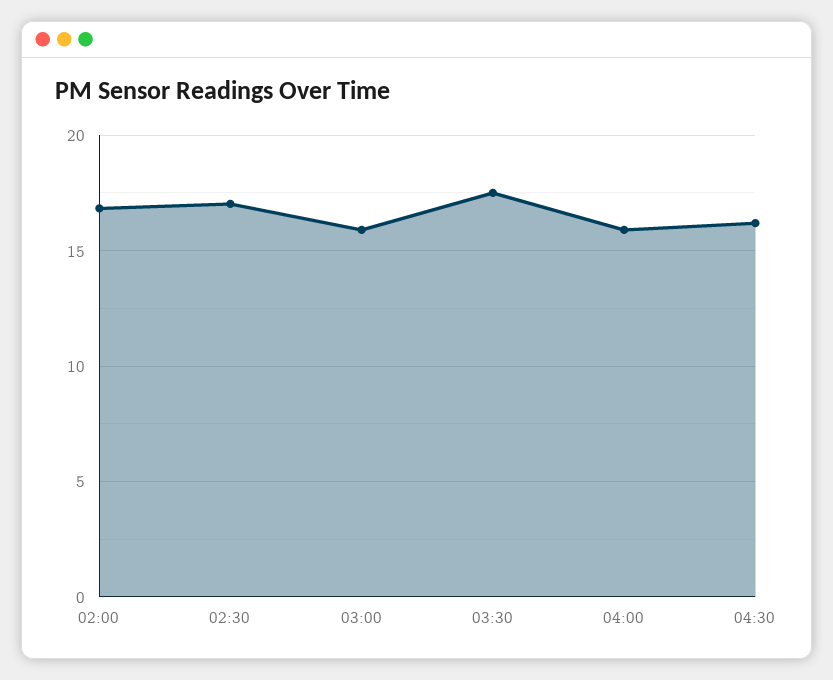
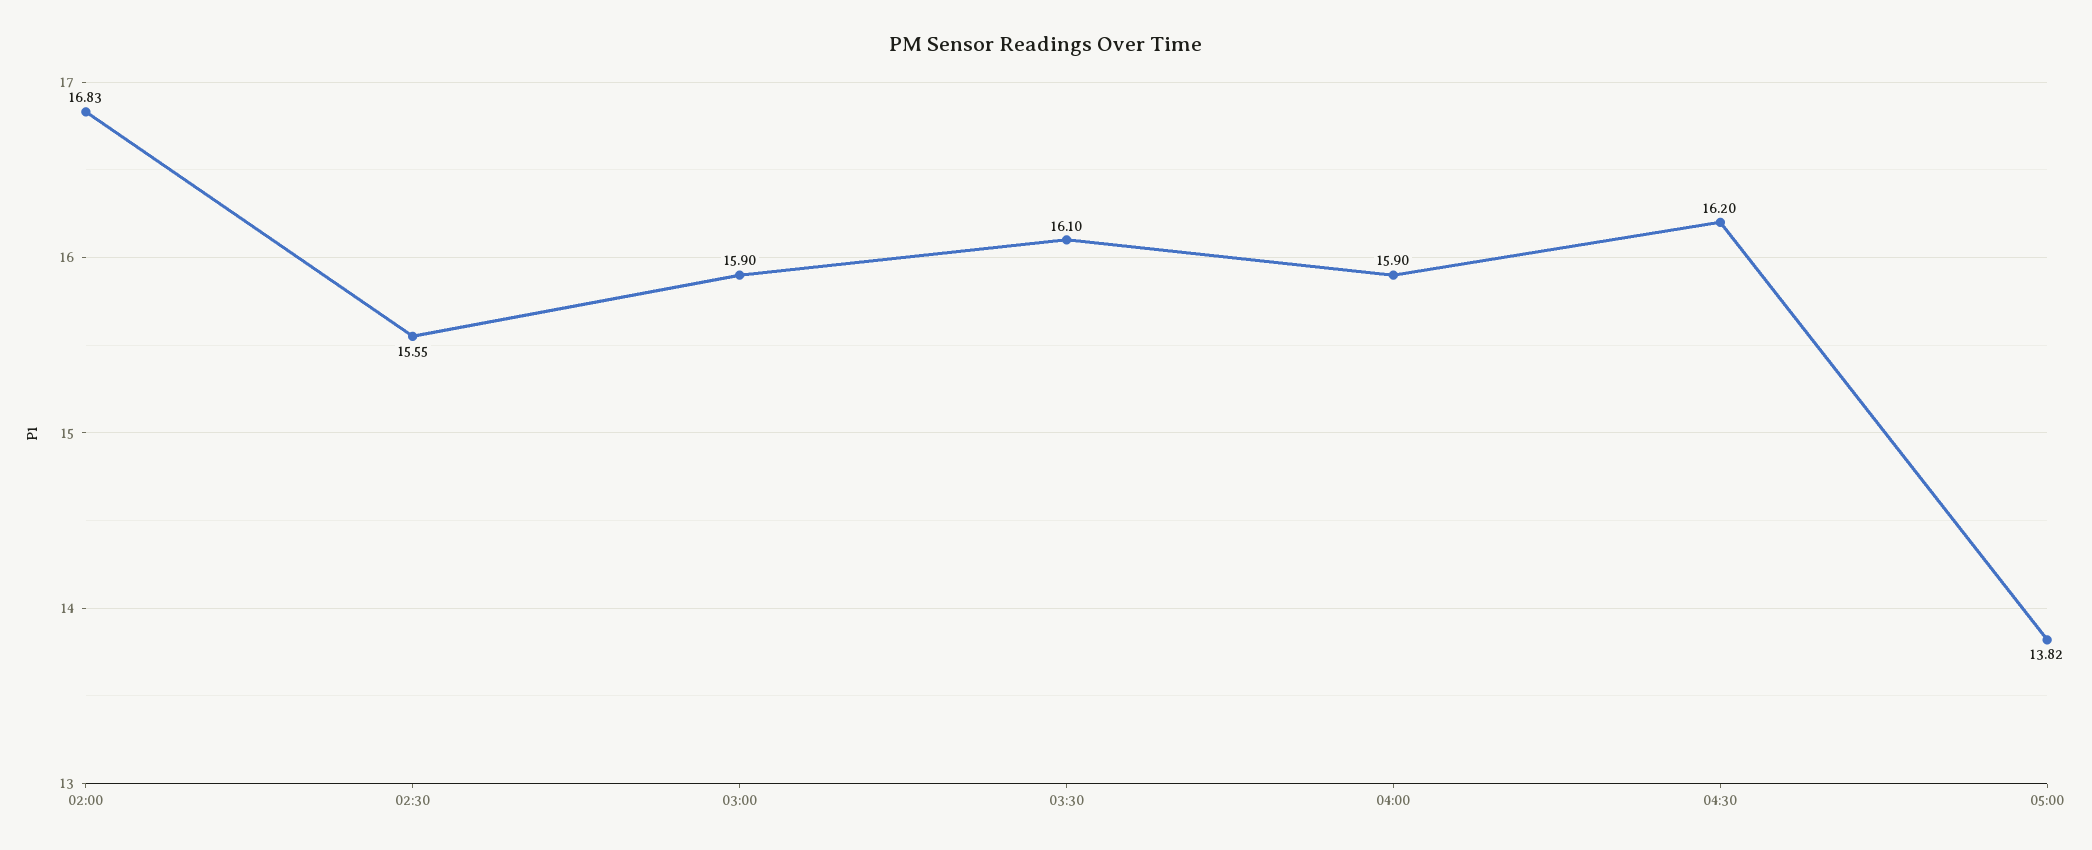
02:30: 17 -> 15.55
03:30: 17.5 -> 16.1
05:00: none -> 13.82

